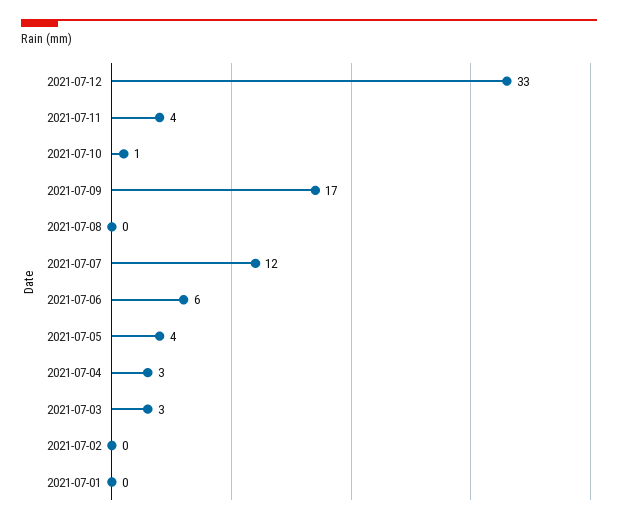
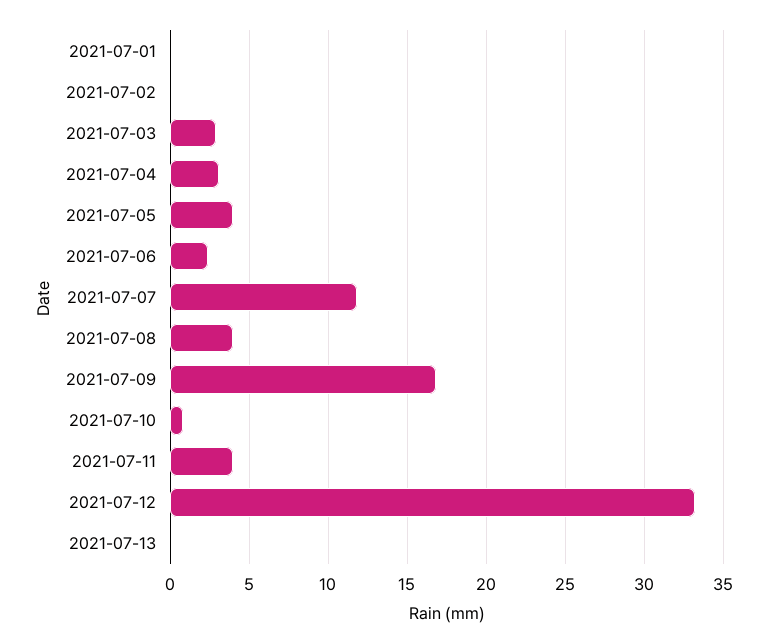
2021-07-08: 0 -> 4
2021-07-06: 6 -> 2.5
2021-07-13: none -> 0

